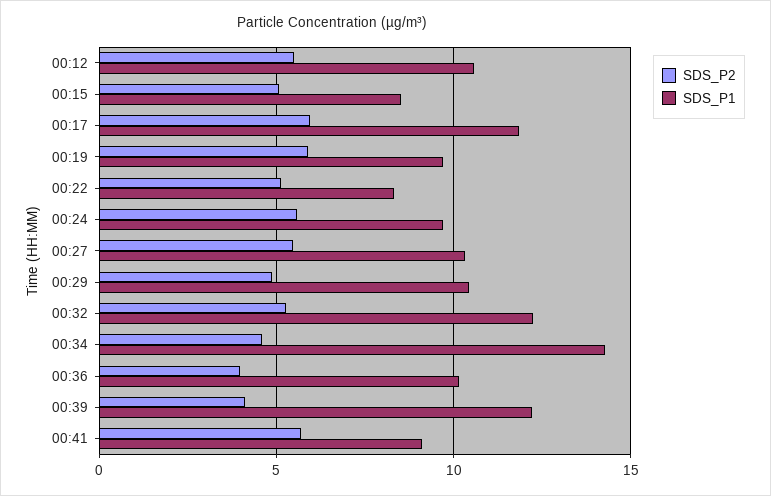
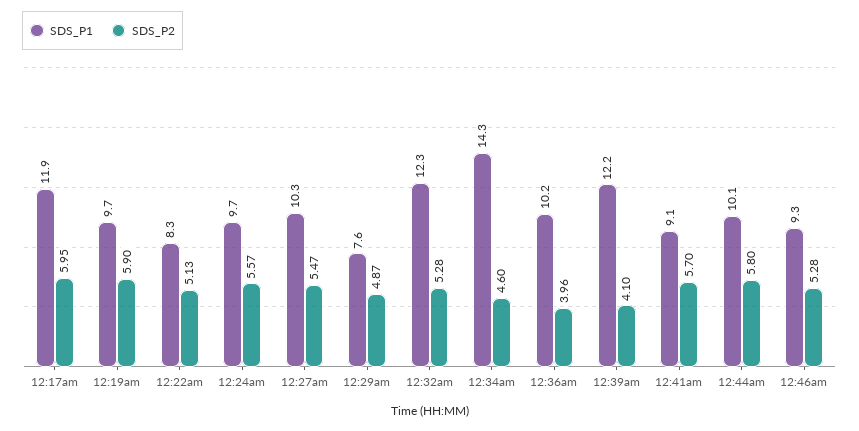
SDS_P2, 00:12: 5.5 -> none
SDS_P1, 00:12: 10.5 -> none
SDS_P2, 00:15: 5 -> none
SDS_P1, 00:15: 8.5 -> none
SDS_P1, 00:29: 10.5 -> 7.6
SDS_P1, 12:44am: none -> 10.1
SDS_P2, 12:44am: none -> 5.8
SDS_P1, 12:46am: none -> 9.3
SDS_P2, 12:46am: none -> 5.28

